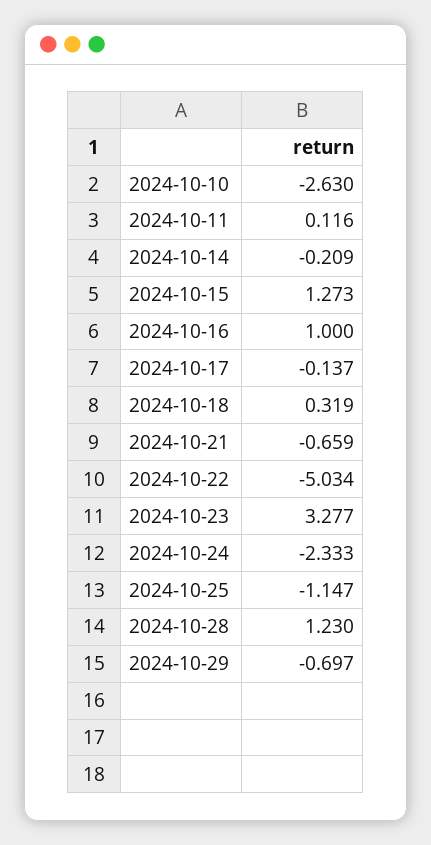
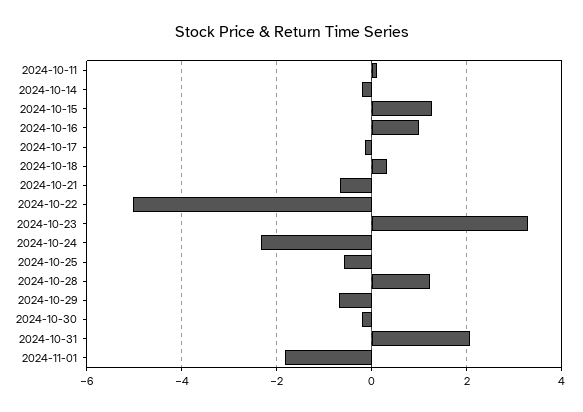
2024-10-10: -2.63 -> none
2024-10-25: -1.147 -> -0.6
2024-10-30: none -> -0.2
2024-10-31: none -> 2
2024-11-01: none -> -1.8

